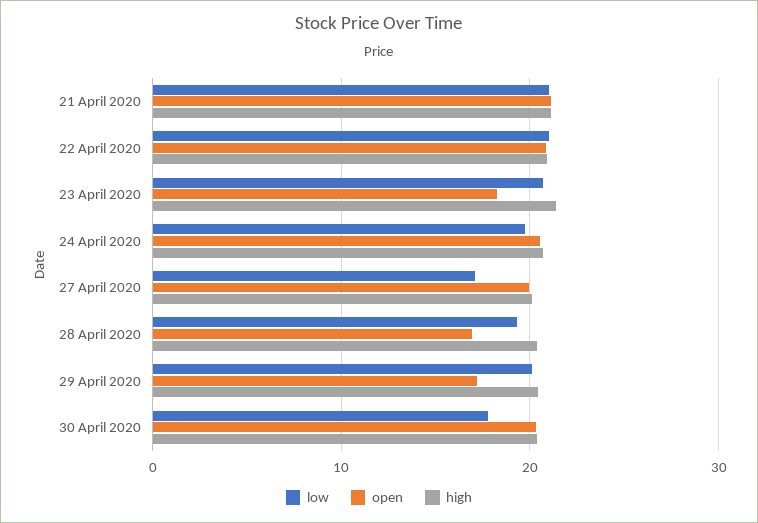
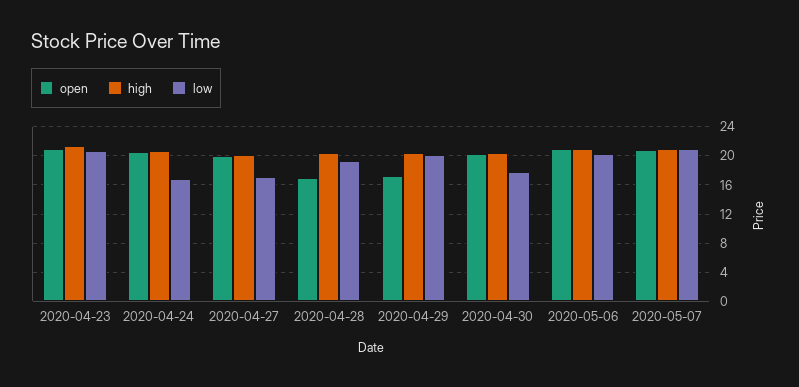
low, 21 April 2020: 21 -> none
open, 21 April 2020: 21 -> none
high, 21 April 2020: 21 -> none
low, 22 April 2020: 21 -> none
open, 22 April 2020: 21 -> none
high, 22 April 2020: 21 -> none
open, 23 April 2020: 18 -> 21
low, 24 April 2020: 20 -> 17
open, 2020-05-06: none -> 21
high, 2020-05-06: none -> 21
low, 2020-05-06: none -> 20
open, 2020-05-07: none -> 21
high, 2020-05-07: none -> 21
low, 2020-05-07: none -> 21

